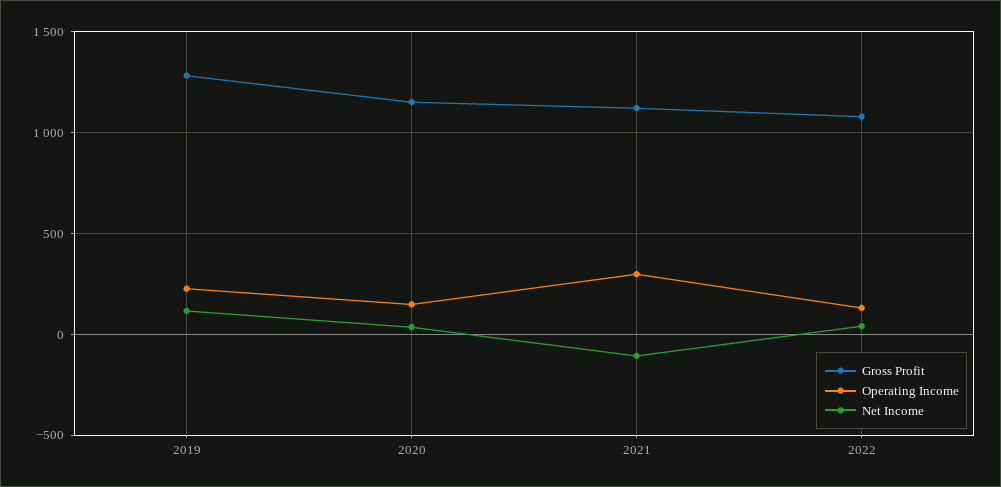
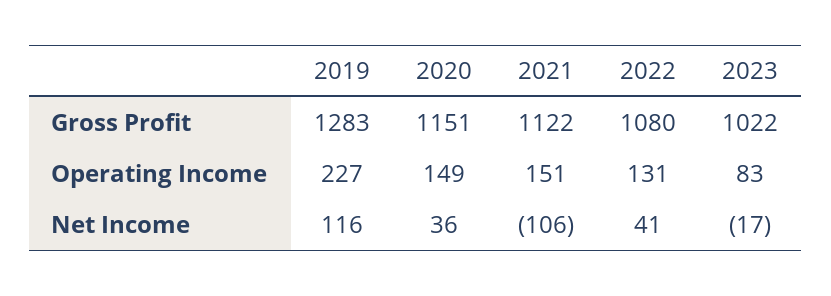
Operating Income, 2021: 300 -> 151
Gross Profit, 2023: none -> 1022
Operating Income, 2023: none -> 83
Net Income, 2023: none -> -17

